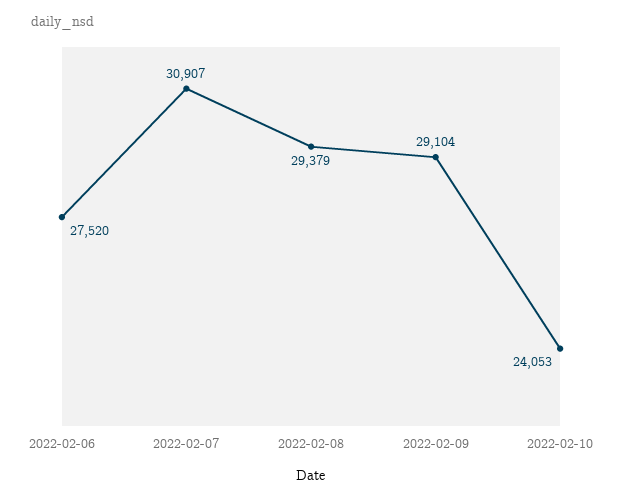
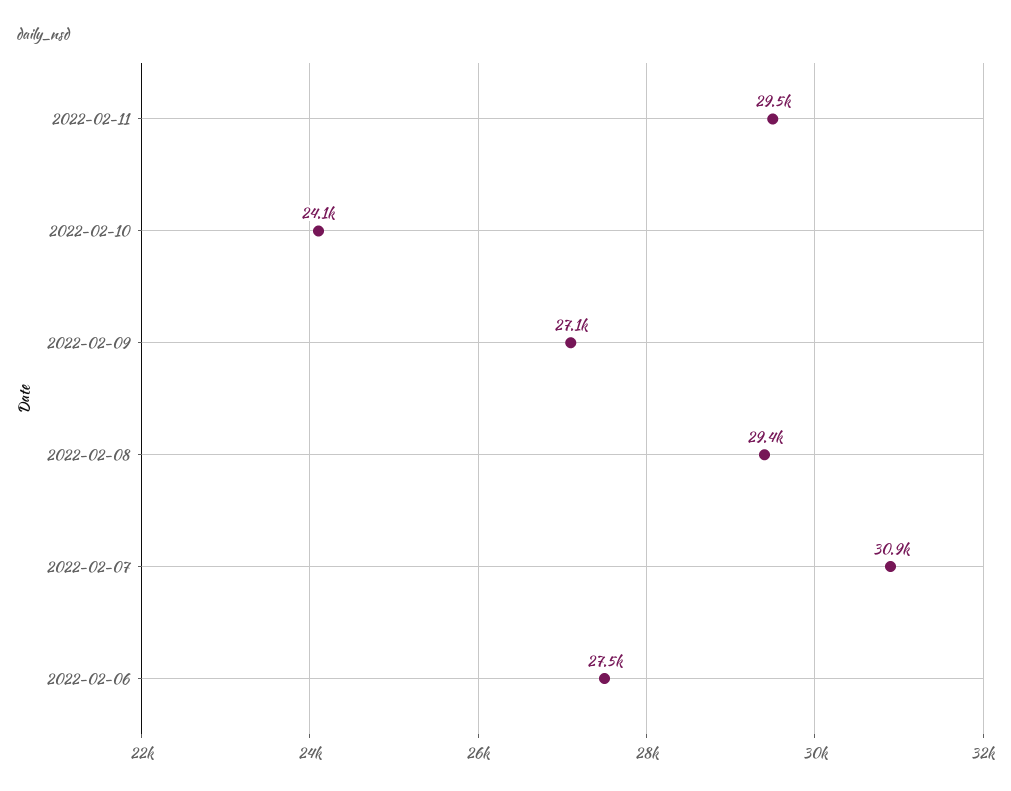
2022-02-09: 29104 -> 27100
2022-02-11: none -> 29500

